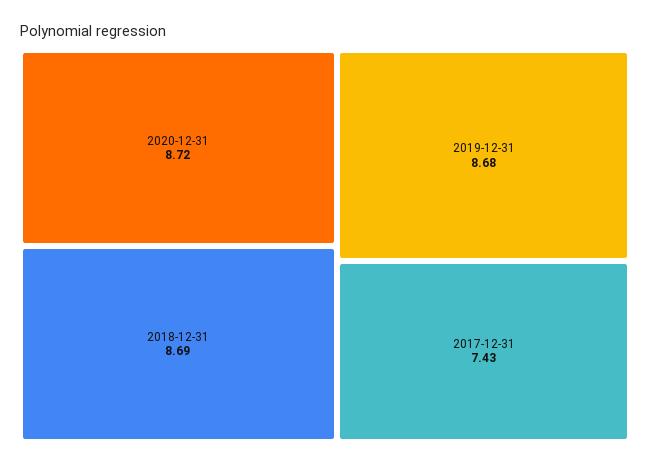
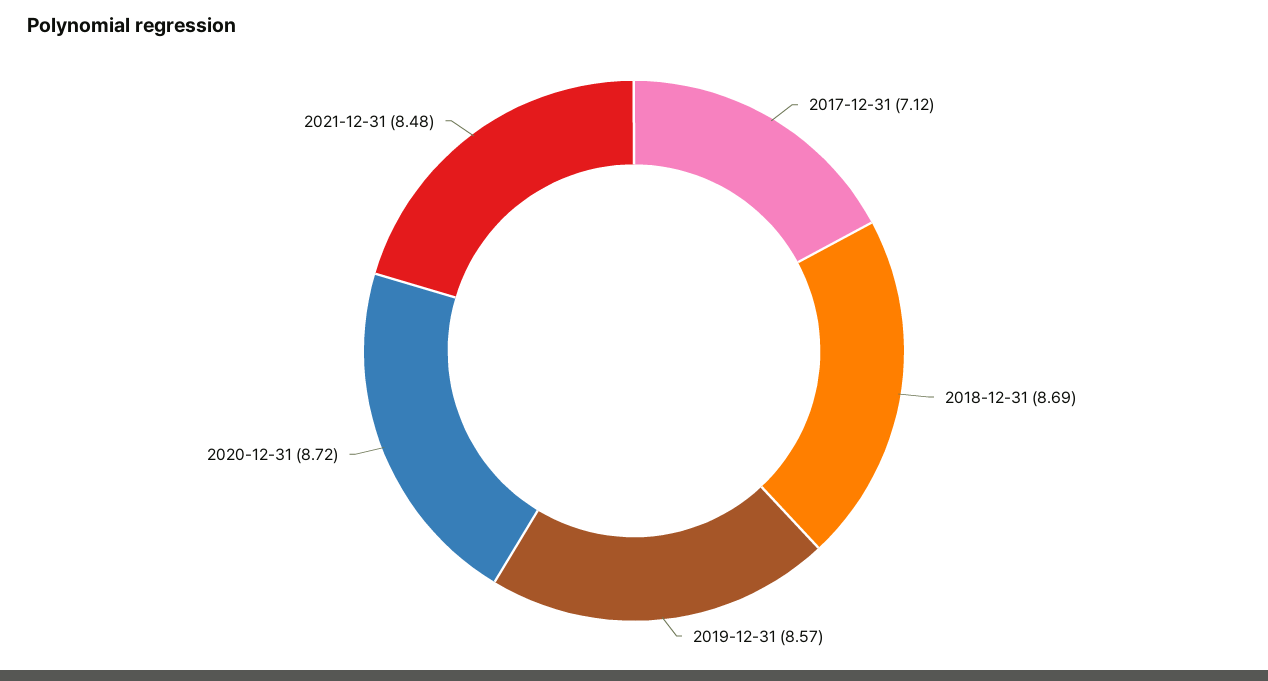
2019-12-31: 8.68 -> 8.57
2017-12-31: 7.43 -> 7.12
2021-12-31: none -> 8.48

